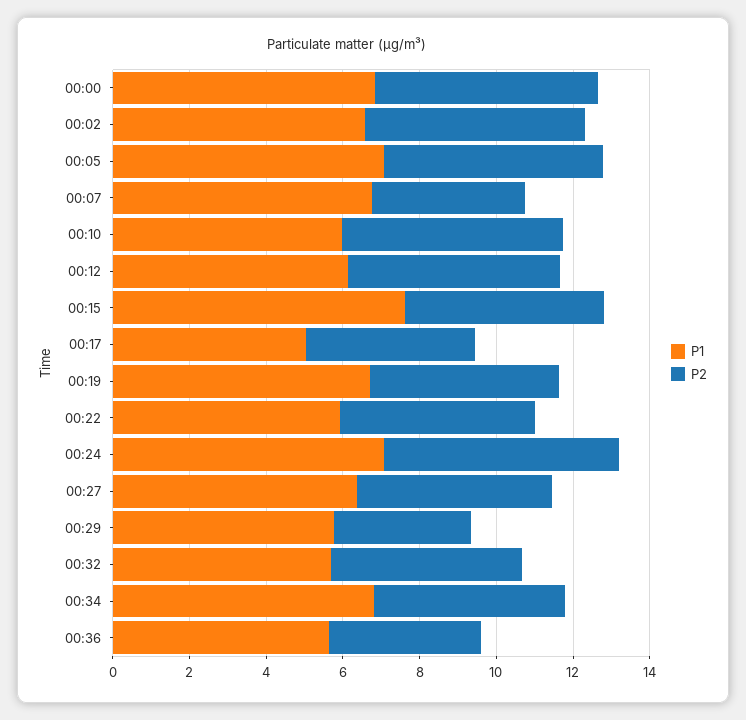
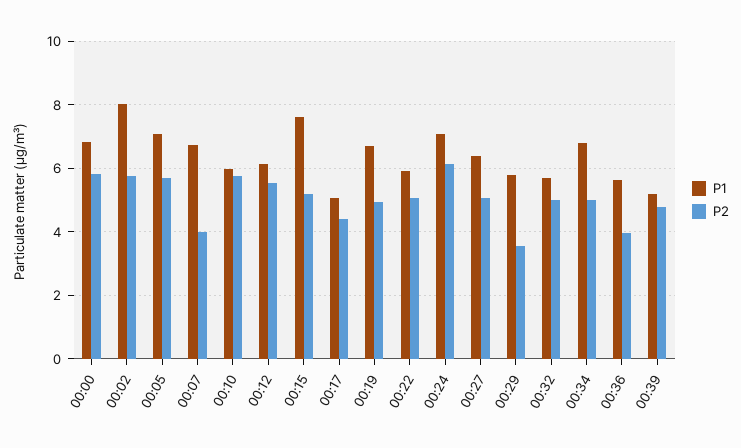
P1, 00:02: 6.5 -> 8
P1, 00:39: none -> 5.2
P2, 00:39: none -> 4.8

